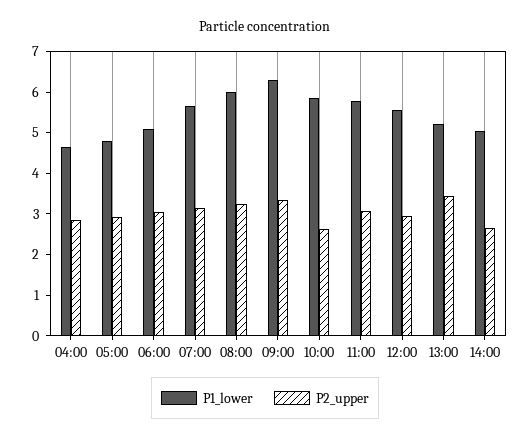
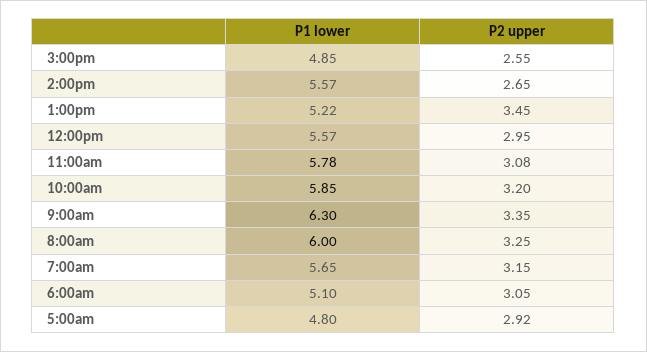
P1_lower, 04:00: 4.6 -> none
P2_upper, 04:00: 2.8 -> none
P2_upper, 10:00: 2.6 -> 3.2
P1_lower, 14:00: 5 -> 5.57
P1_lower, 3:00pm: none -> 4.85
P2_upper, 3:00pm: none -> 2.55

